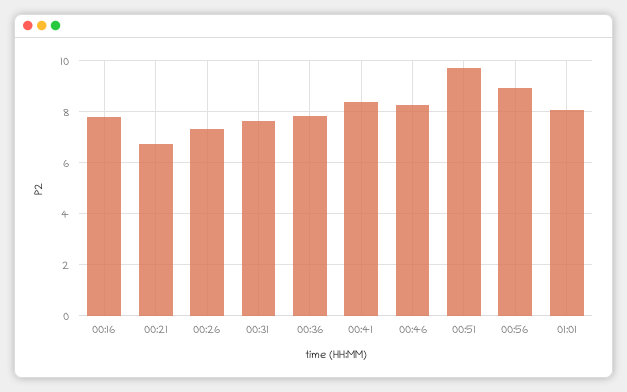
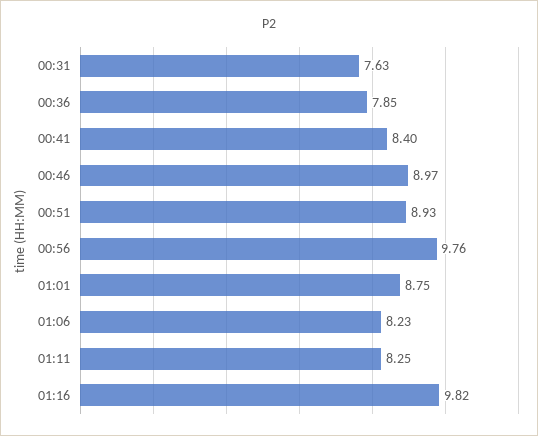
00:16: 7.75 -> none
00:21: 6.75 -> none
00:26: 7.25 -> none
00:46: 8.25 -> 8.97
00:51: 9.75 -> 8.93
00:56: 9 -> 9.76
01:01: 8 -> 8.75
01:06: none -> 8.23
01:11: none -> 8.25
01:16: none -> 9.82

